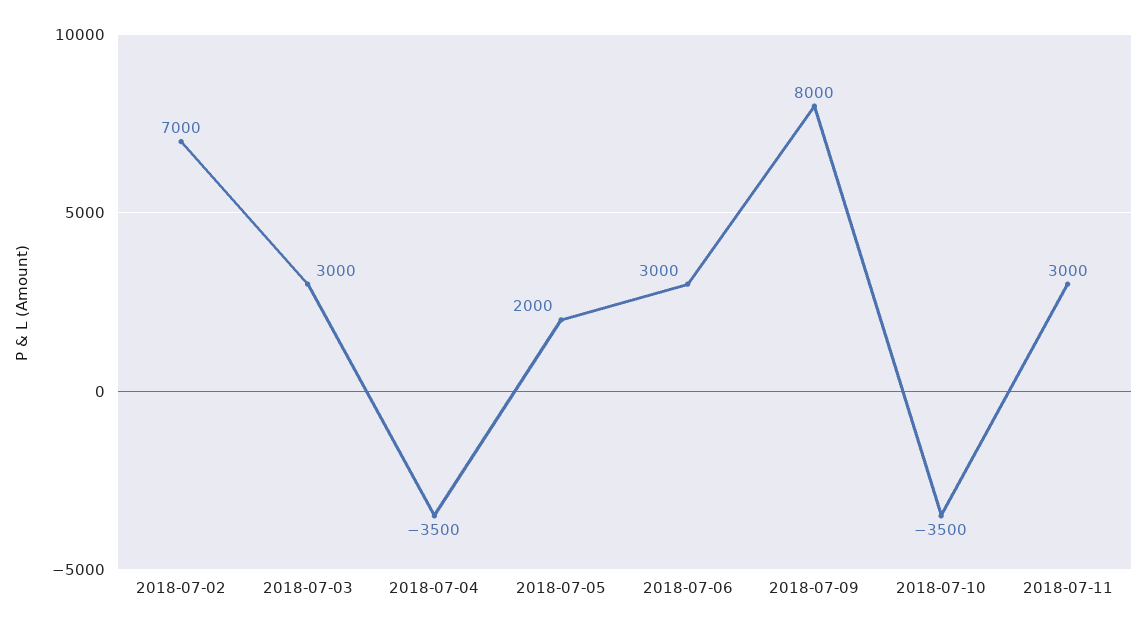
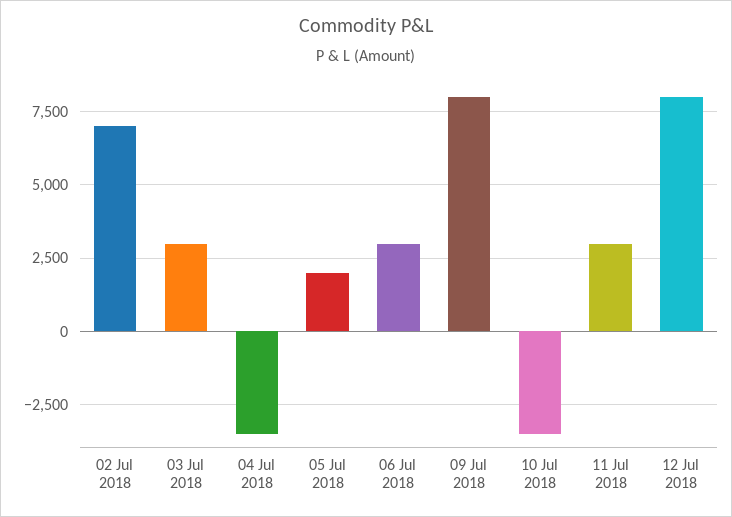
12 Jul 2018: none -> 8000

